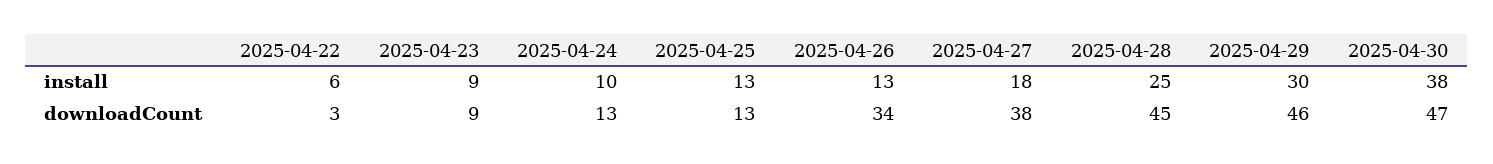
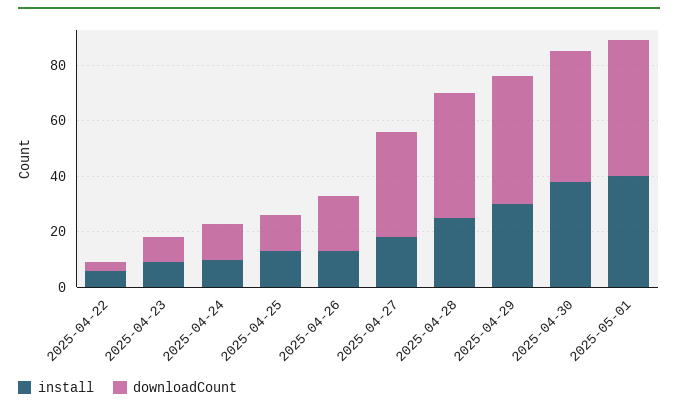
downloadCount, 2025-04-26: 34 -> 20
install, 2025-05-01: none -> 40
downloadCount, 2025-05-01: none -> 50

